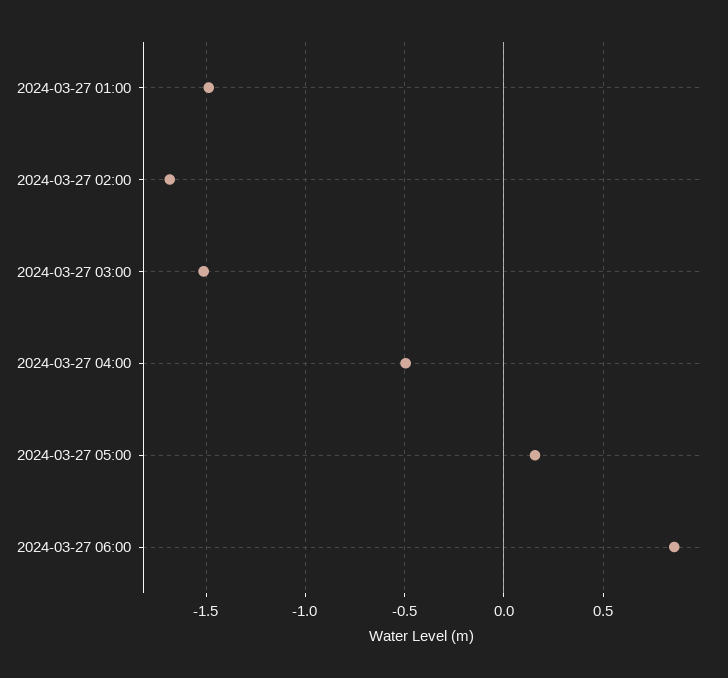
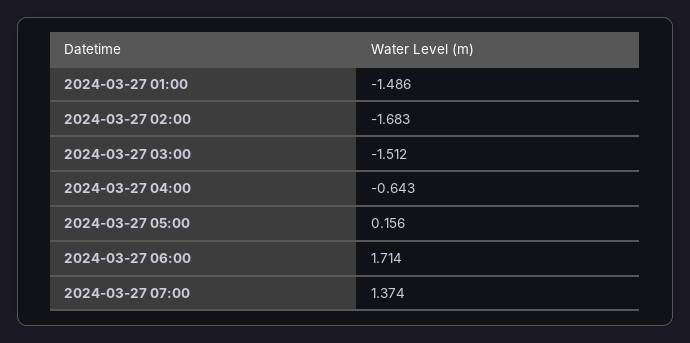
2024-03-27 04:00: -0.5 -> -0.643
2024-03-27 06:00: 0.85 -> 1.714
2024-03-27 07:00: none -> 1.374

